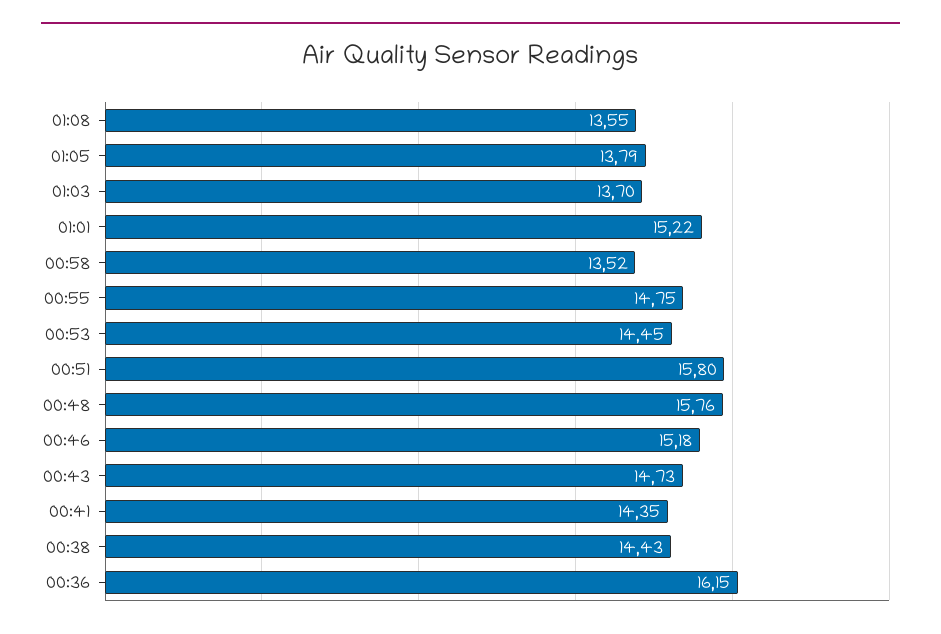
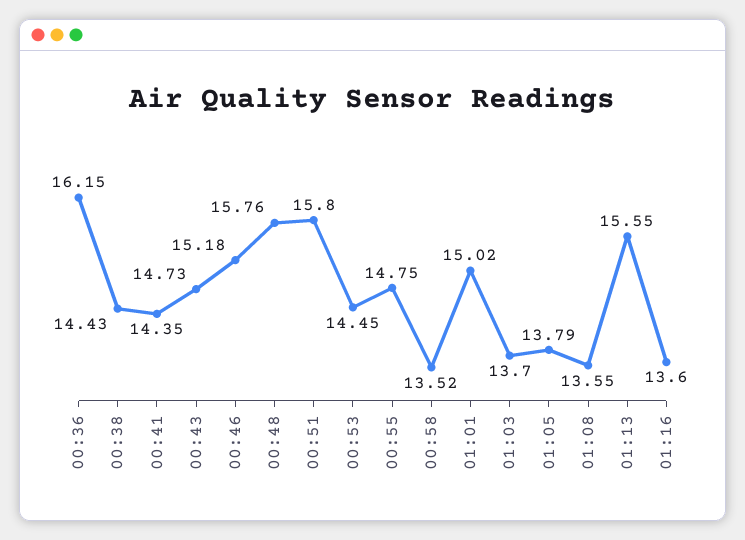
01:01: 15.22 -> 15.02
01:13: none -> 15.55
01:16: none -> 13.6

